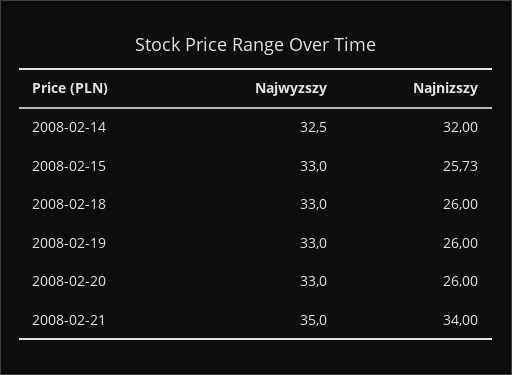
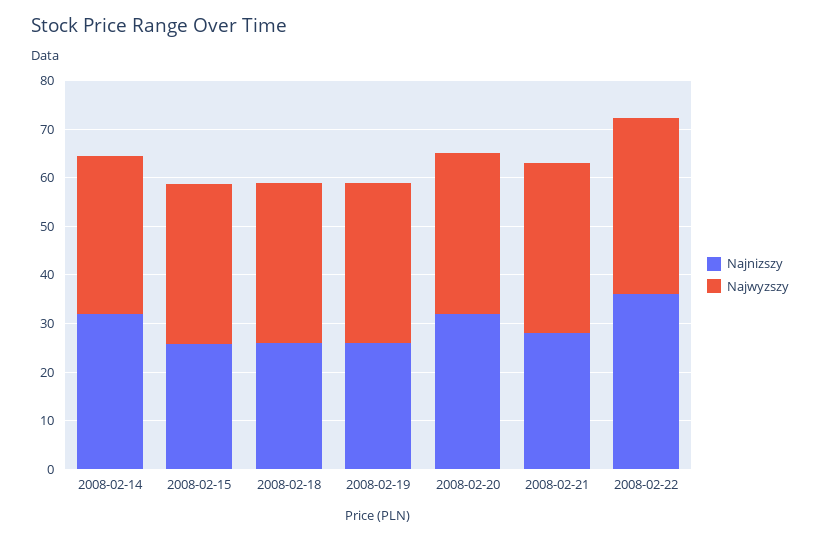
Najnizszy, 2008-02-20: 26 -> 32
Najnizszy, 2008-02-21: 34 -> 28
Najnizszy, 2008-02-22: none -> 36
Najwyzszy, 2008-02-22: none -> 36

